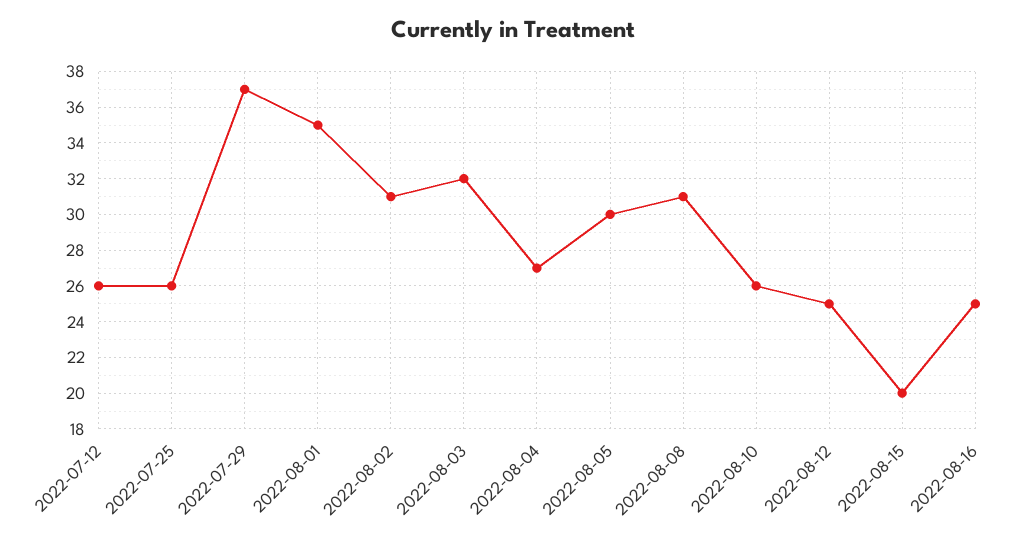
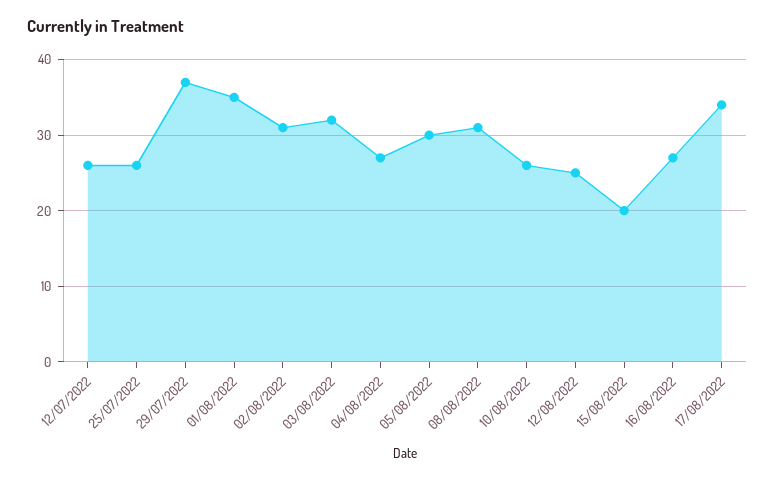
2022-08-16: 25 -> 27
17/08/2022: none -> 34

